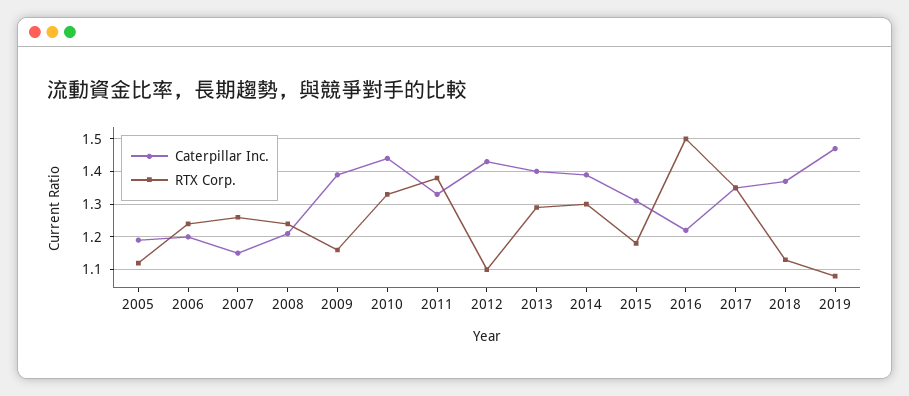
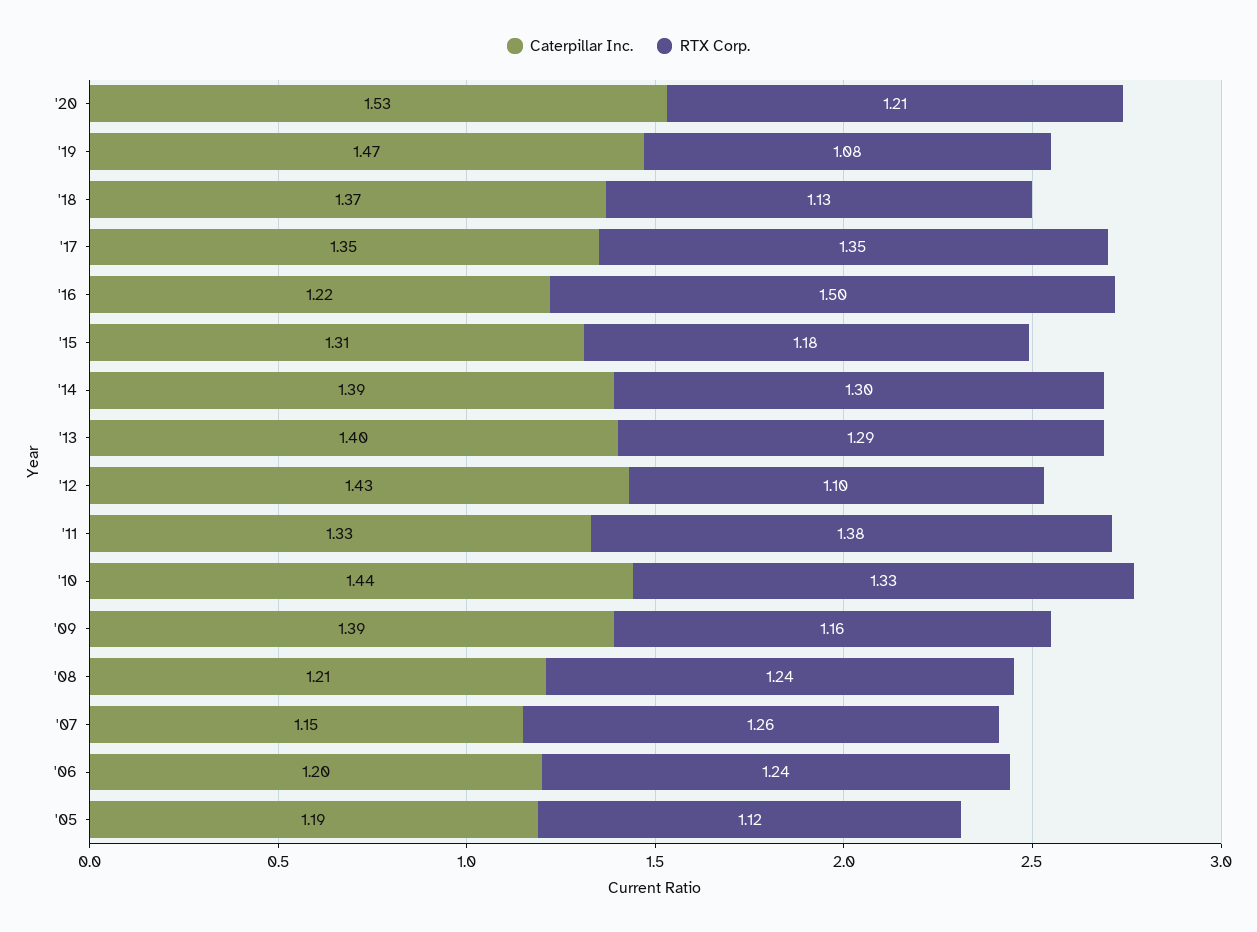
Caterpillar Inc., '20: none -> 1.53
RTX Corp., '20: none -> 1.21

